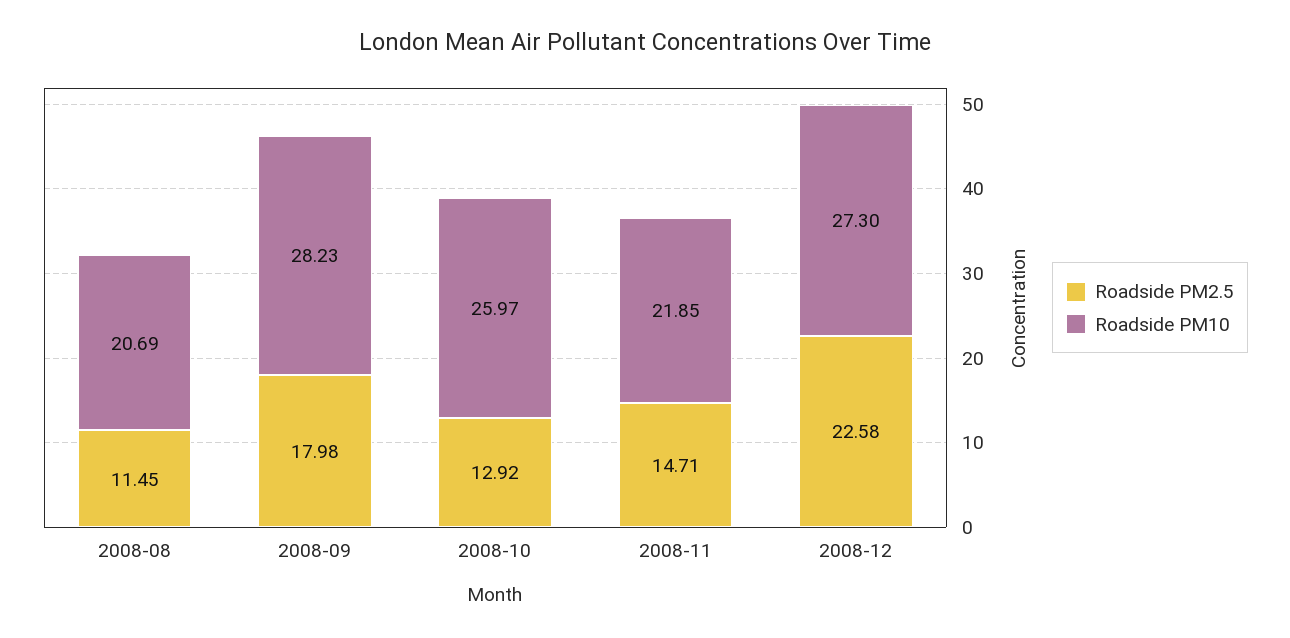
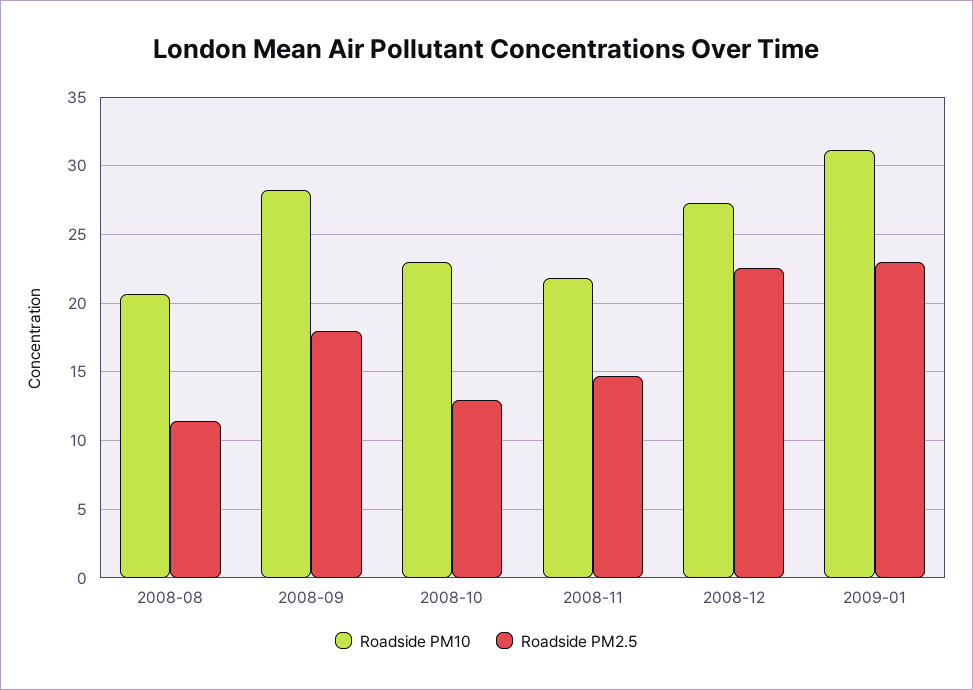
Roadside PM10, 2008-10: 25.97 -> 23
Roadside PM10, 2009-01: none -> 31
Roadside PM2.5, 2009-01: none -> 23

